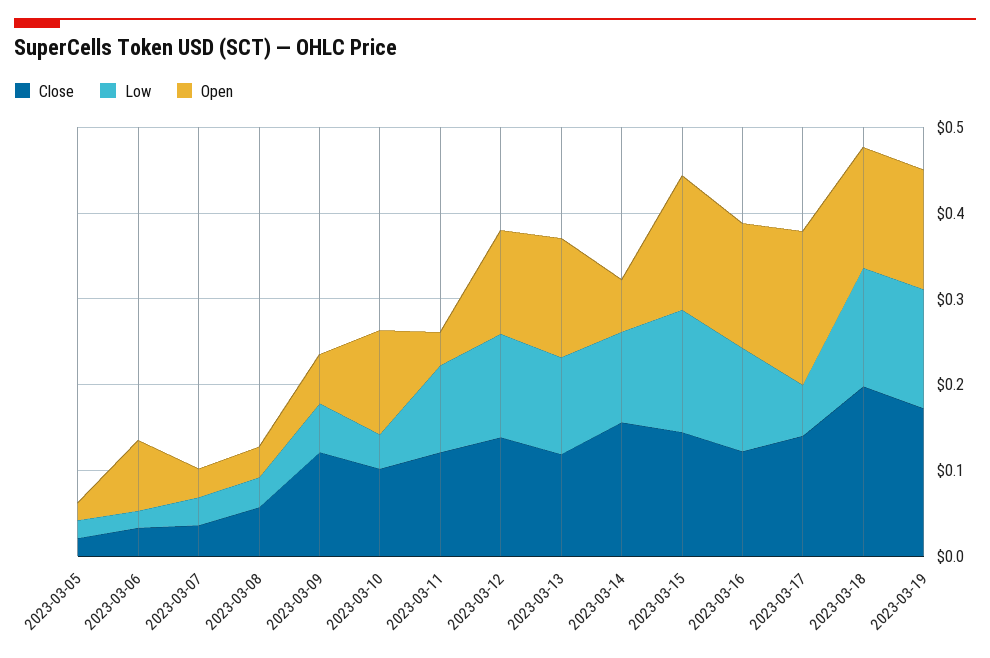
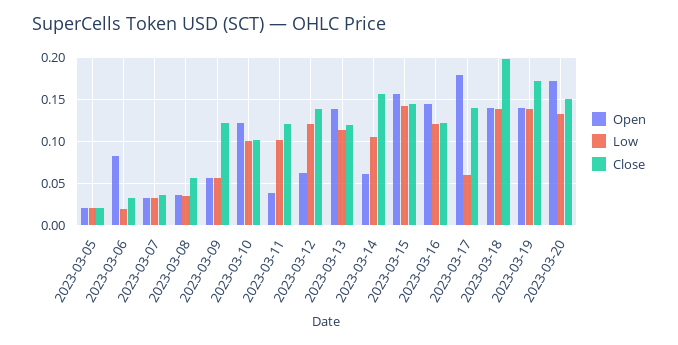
Low, 2023-03-10: 0.04 -> 0.1
Open, 2023-03-12: 0.12 -> 0.06
Open, 2023-03-20: none -> 0.17
Low, 2023-03-20: none -> 0.13
Close, 2023-03-20: none -> 0.15

